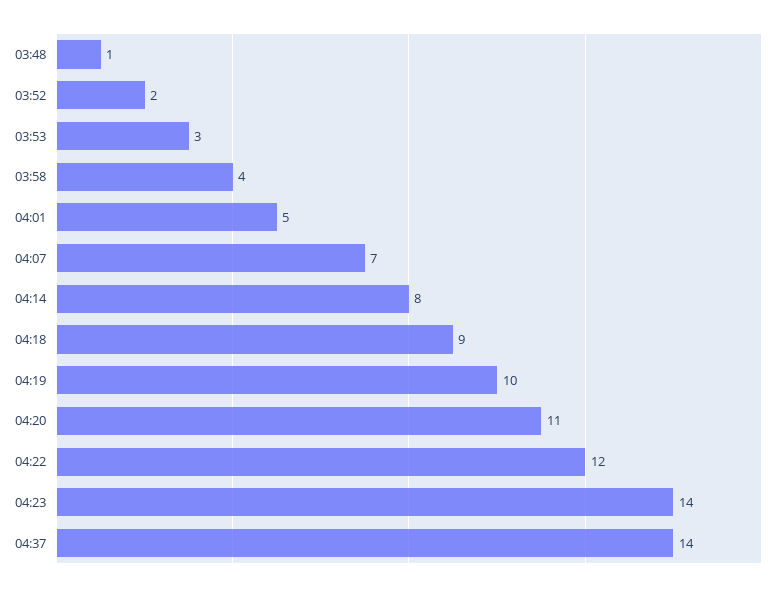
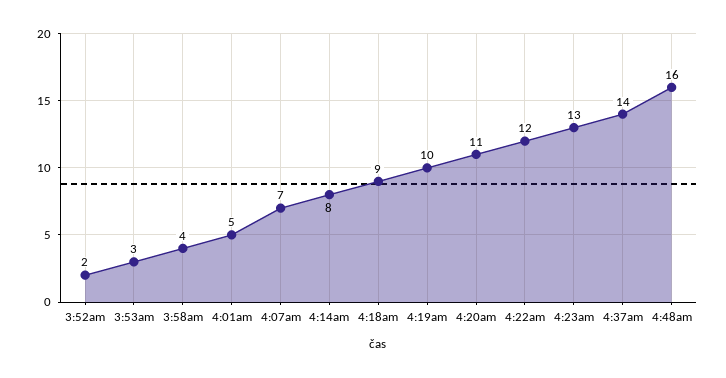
03:48: 1 -> none
04:23: 14 -> 13
4:48am: none -> 16

